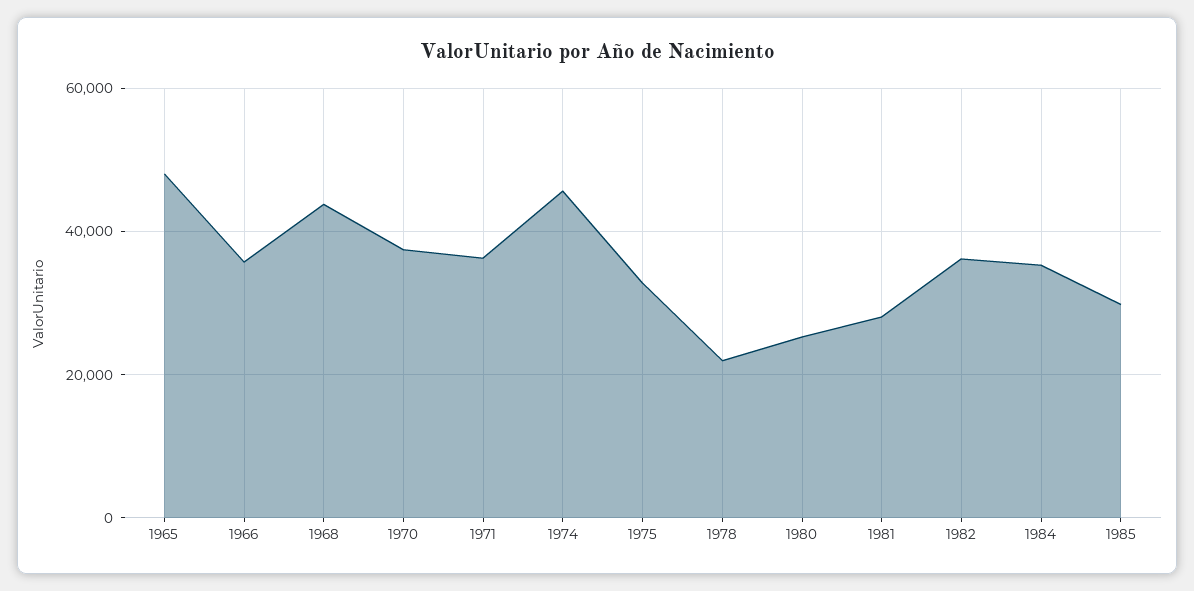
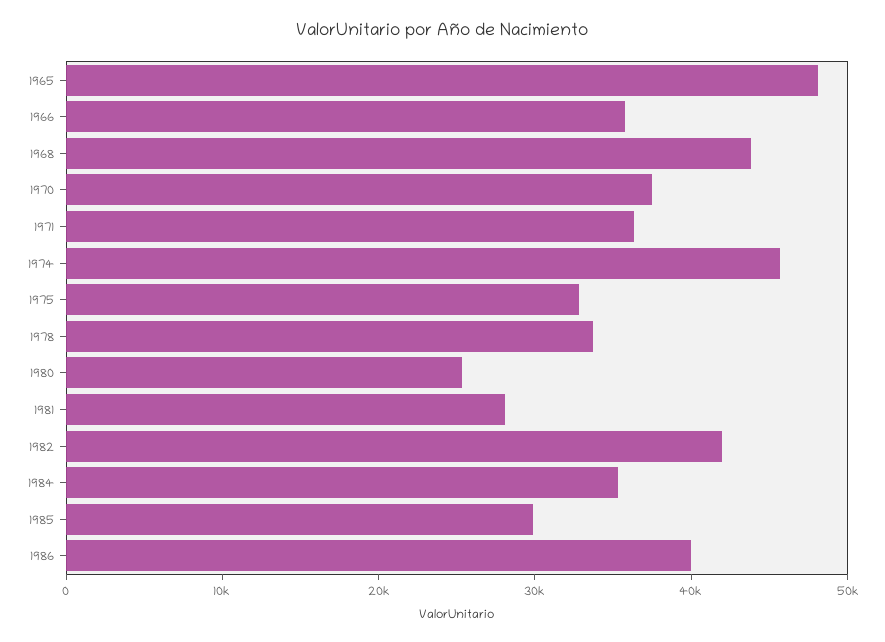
1978: 22000 -> 34000
1982: 36000 -> 42000
1986: none -> 40000

